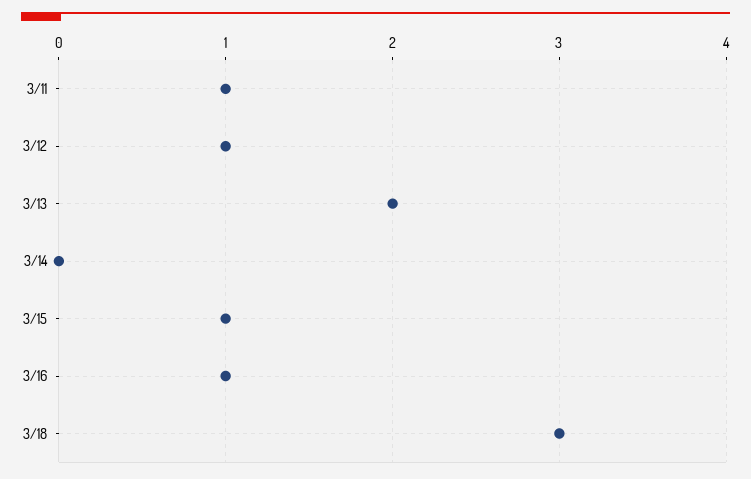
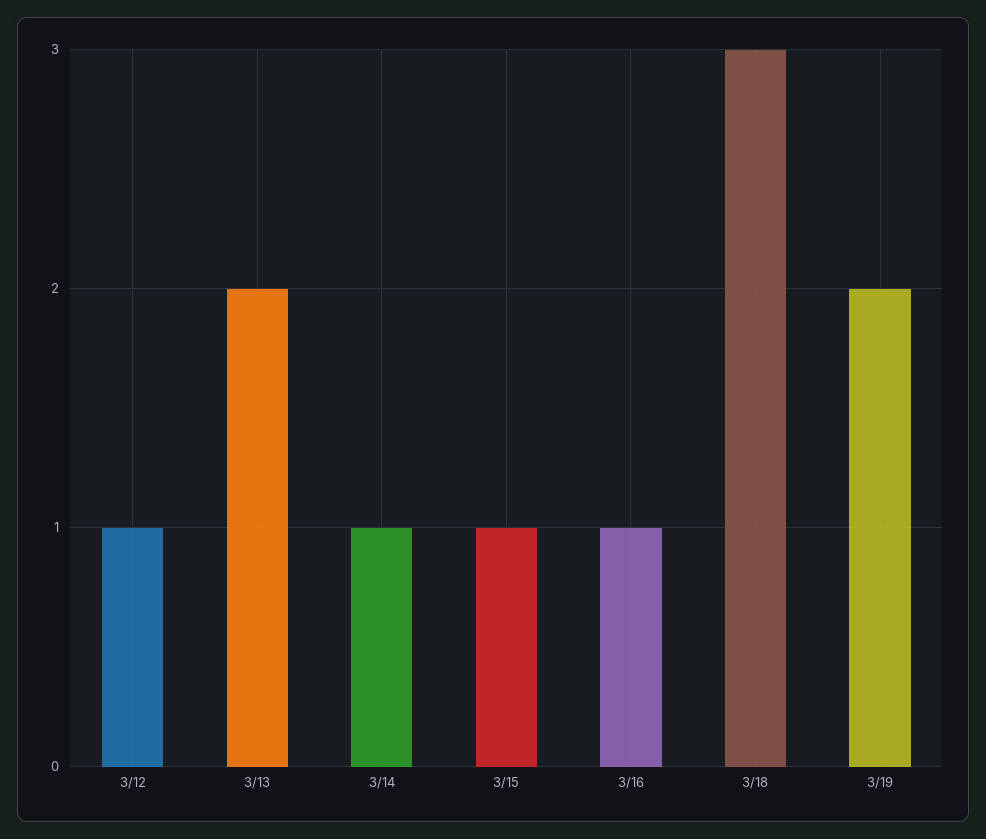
3/11: 1 -> none
3/14: 0 -> 1
3/19: none -> 2

